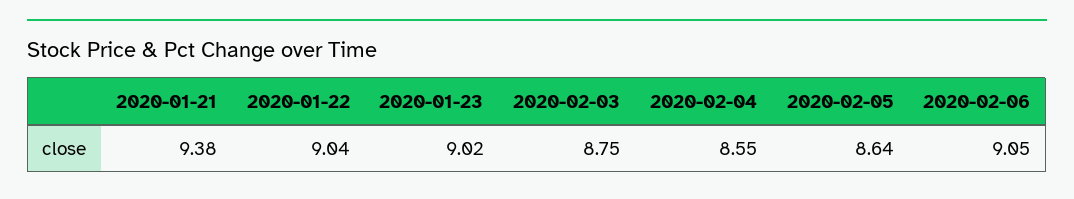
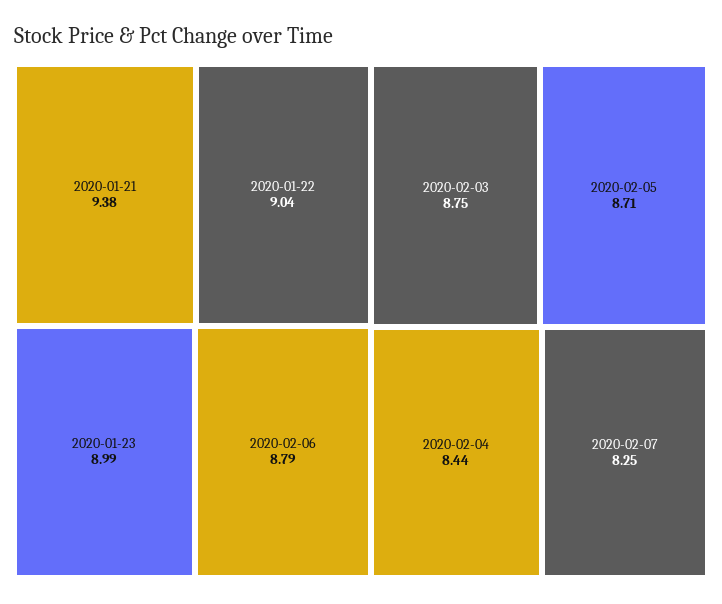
2020-01-23: 9.02 -> 8.99
2020-02-04: 8.55 -> 8.44
2020-02-05: 8.64 -> 8.71
2020-02-06: 9.05 -> 8.79
2020-02-07: none -> 8.25

